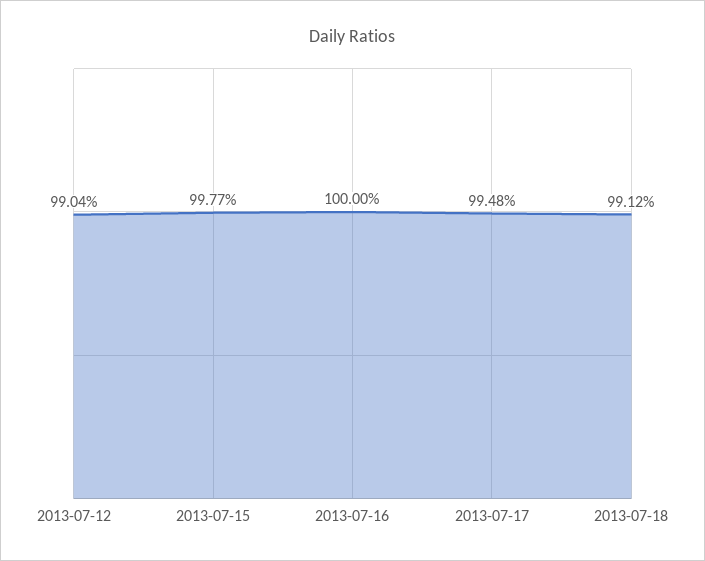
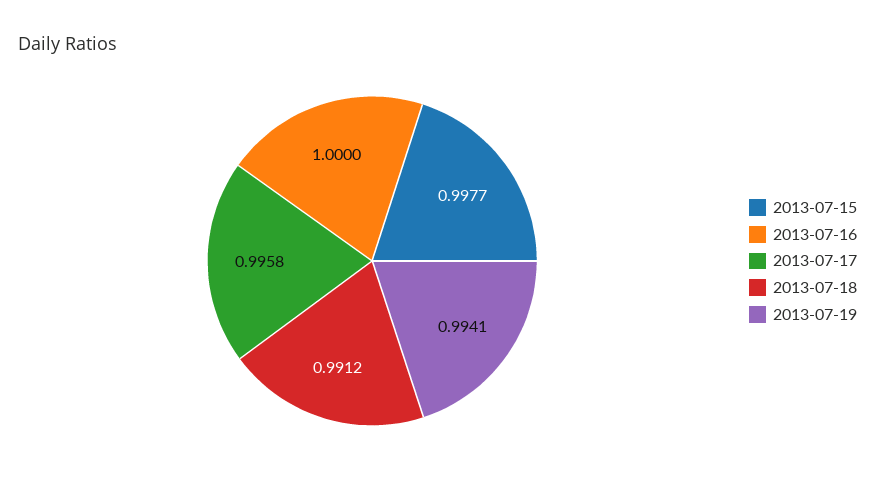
2013-07-12: 0.9904 -> none
2013-07-17: 0.9948 -> 0.9958
2013-07-19: none -> 0.9941

